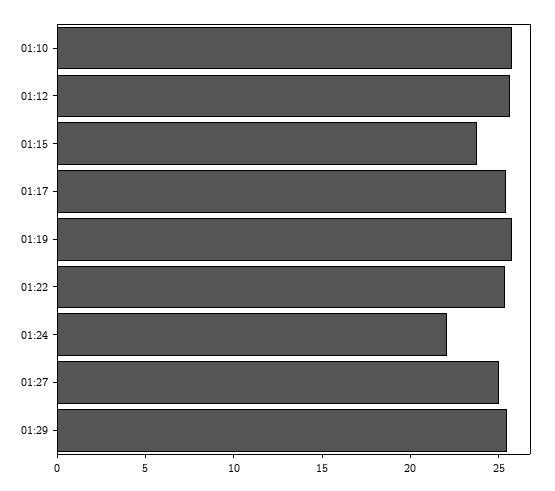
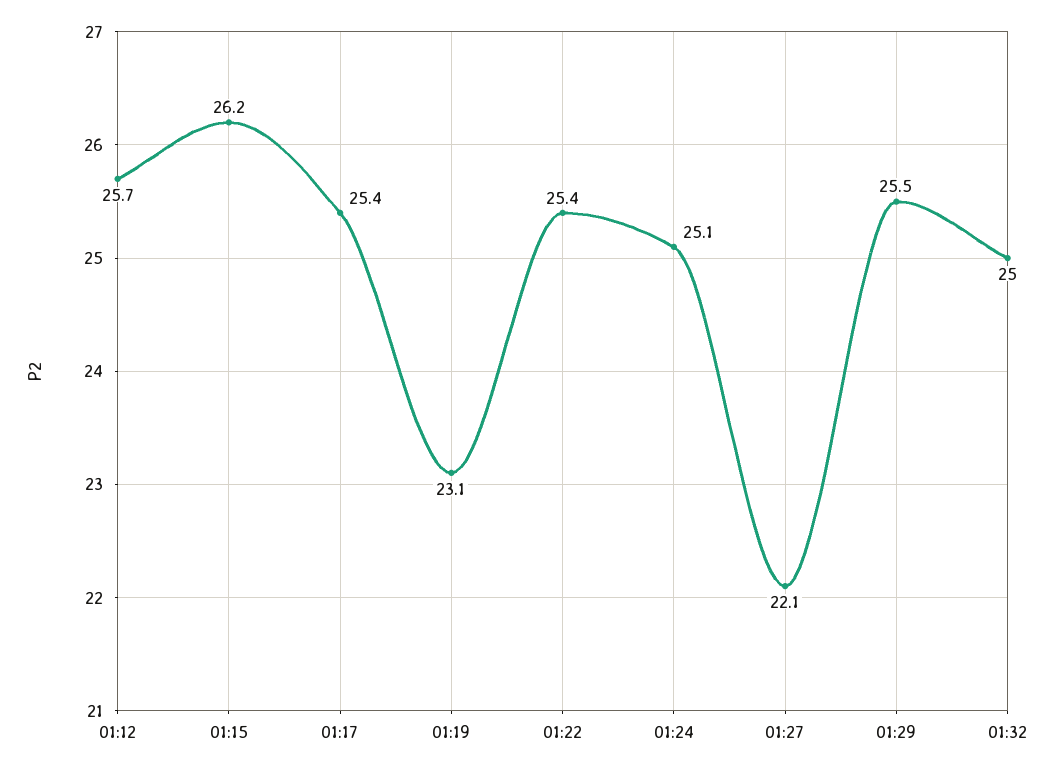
01:10: 26 -> none
01:15: 24 -> 26.2
01:19: 26 -> 23.1
01:24: 22 -> 25.1
01:27: 25 -> 22.1
01:32: none -> 25

